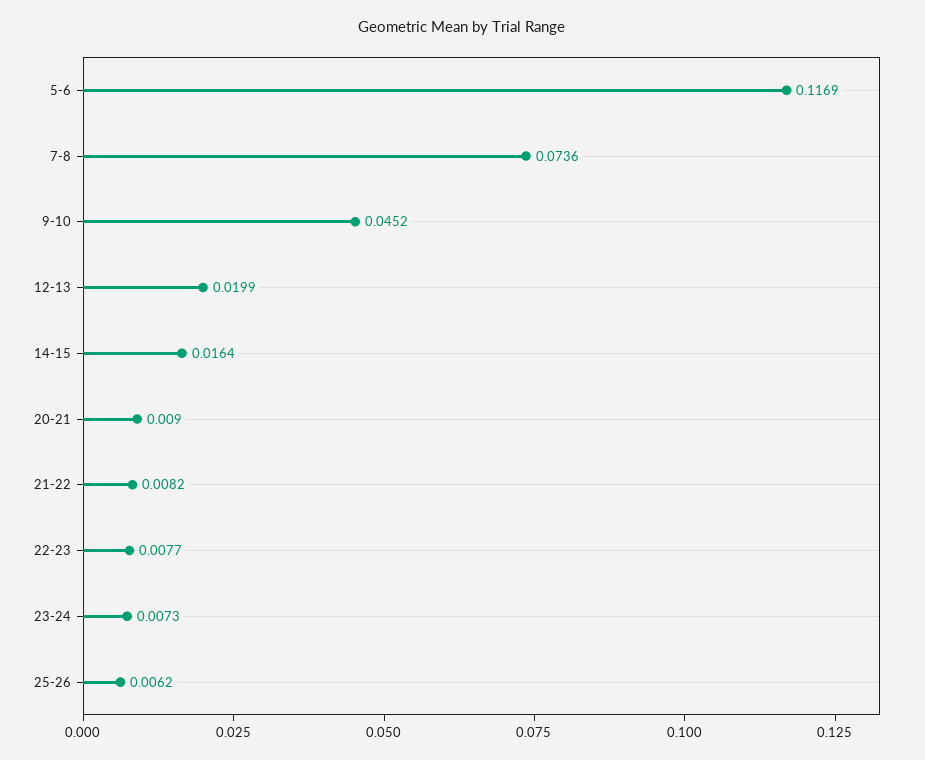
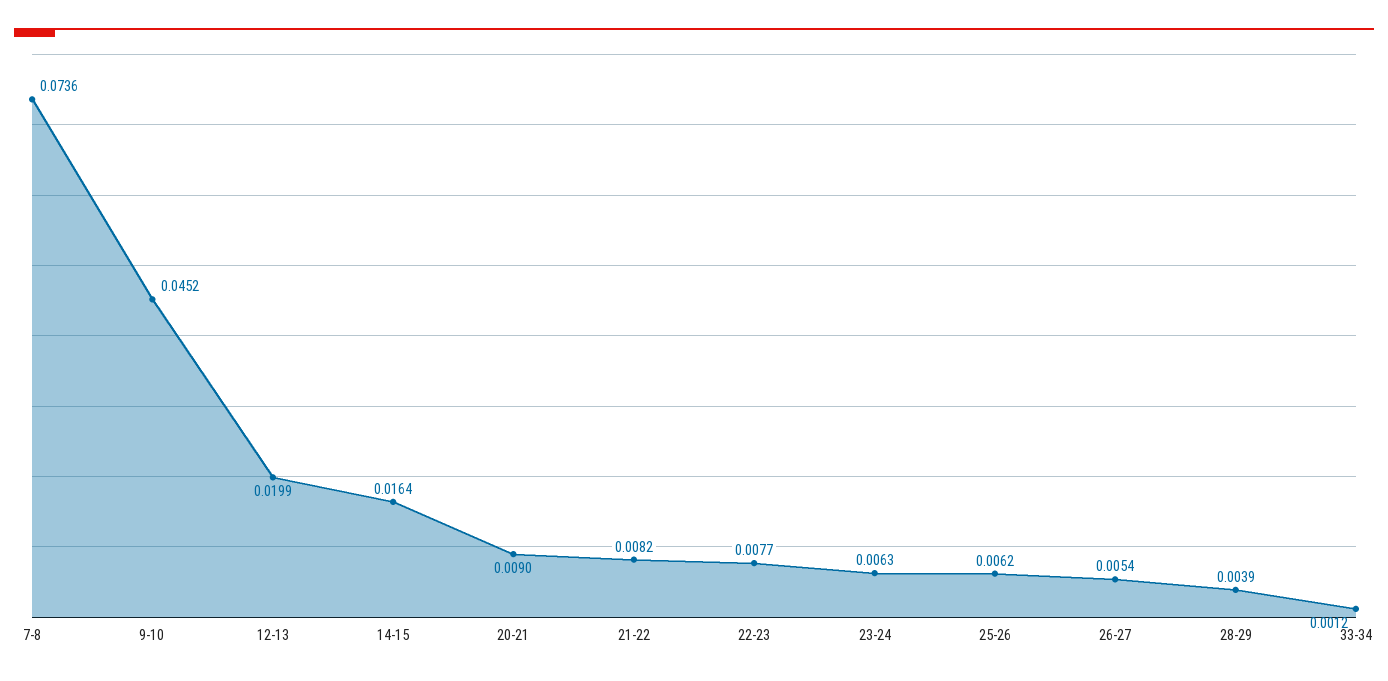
5-6: 0.1169 -> none
23-24: 0.0073 -> 0.0063
26-27: none -> 0.0054
28-29: none -> 0.0039
33-34: none -> 0.0012

